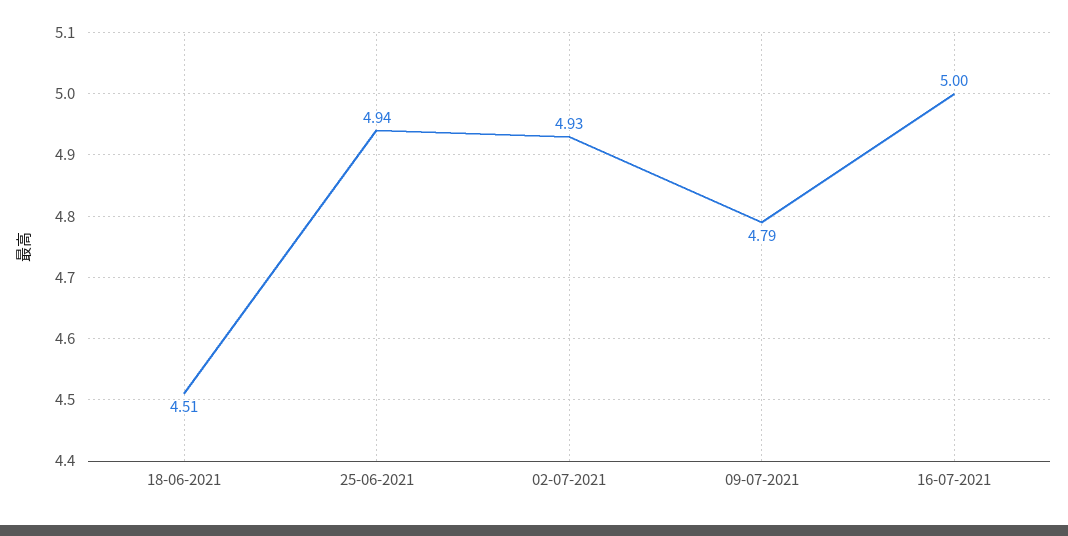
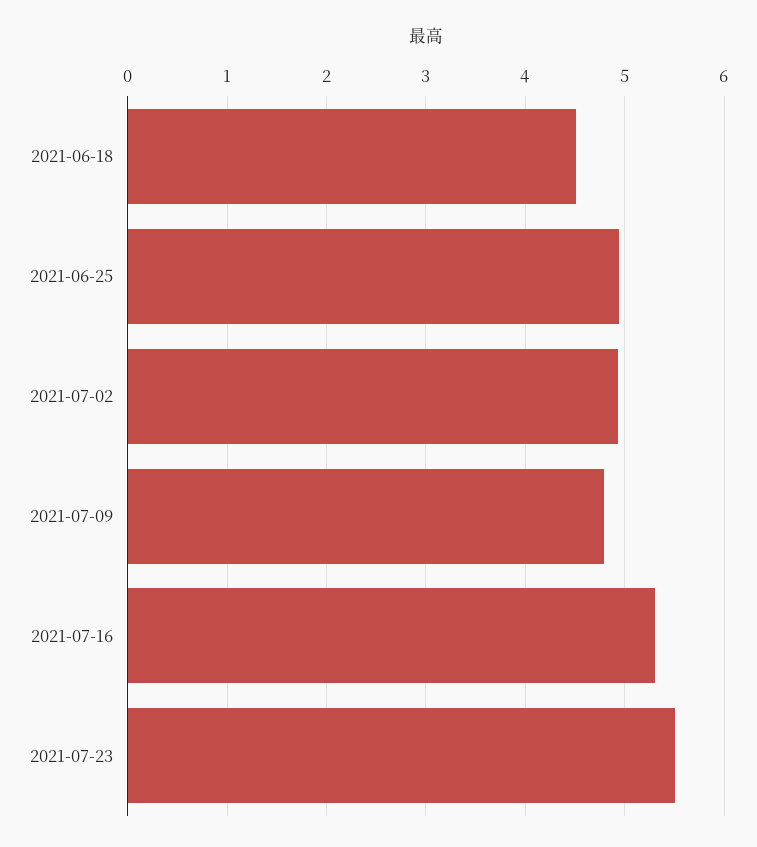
16-07-2021: 5 -> 5.3
2021-07-23: none -> 5.5

